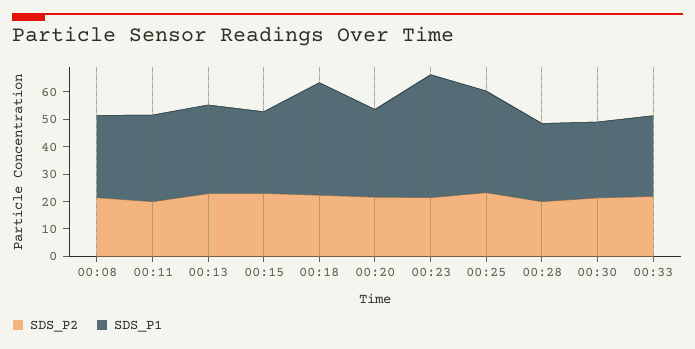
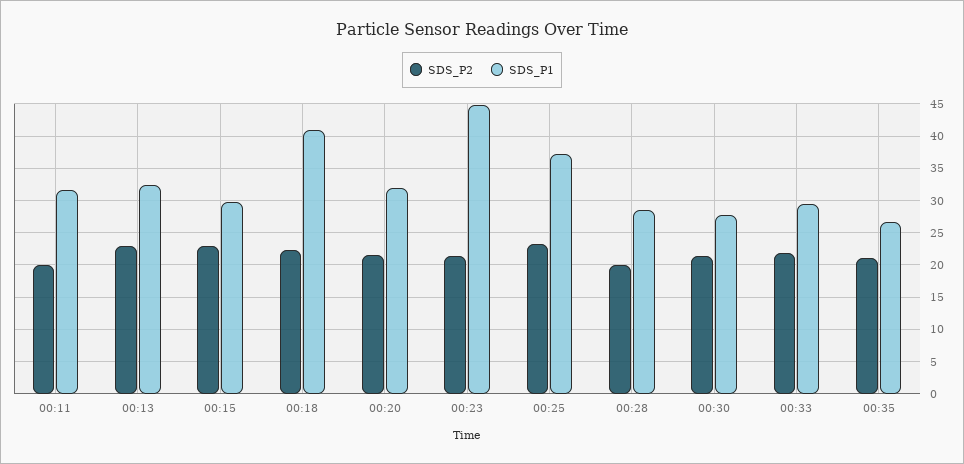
SDS_P2, 00:08: 20 -> none
SDS_P1, 00:08: 30 -> none
SDS_P2, 00:35: none -> 21
SDS_P1, 00:35: none -> 27

